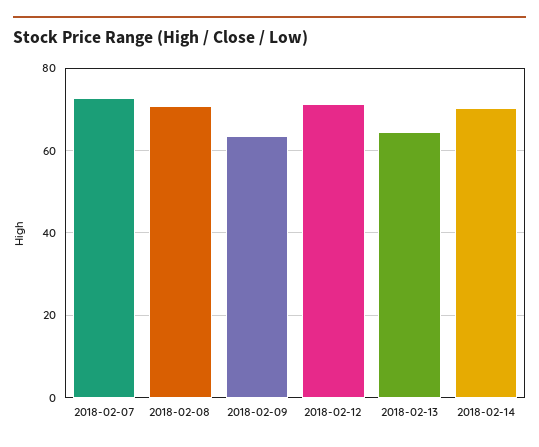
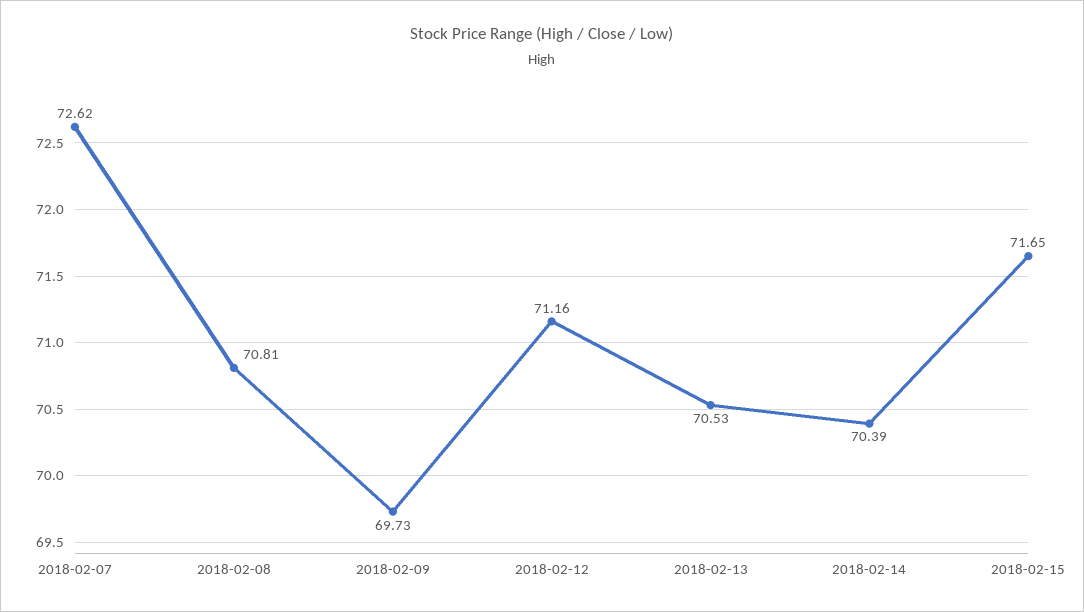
2018-02-09: 64 -> 69.73
2018-02-13: 64 -> 70.53
2018-02-15: none -> 71.65

